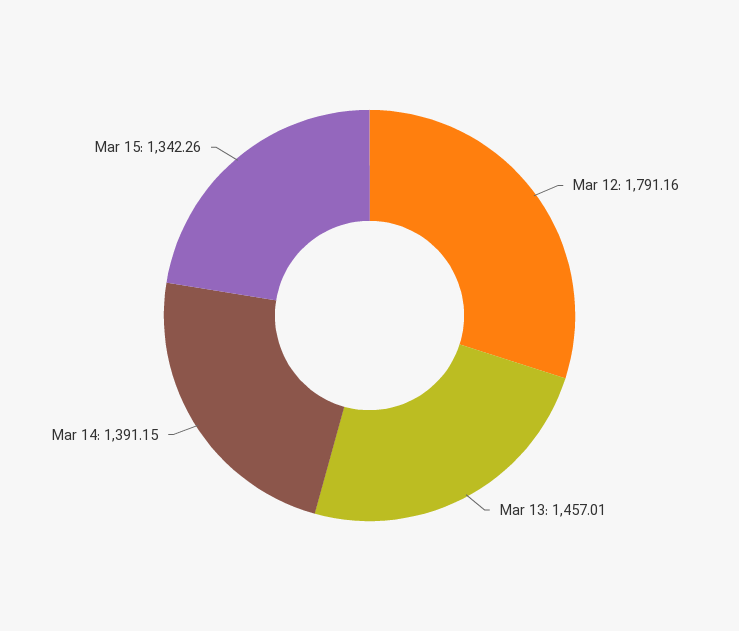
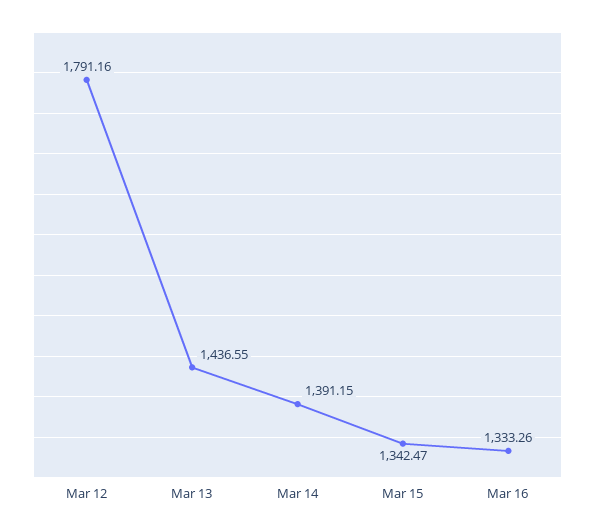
Mar 13: 1457.01 -> 1436.55
Mar 15: 1342.26 -> 1342.47
Mar 16: none -> 1333.26

